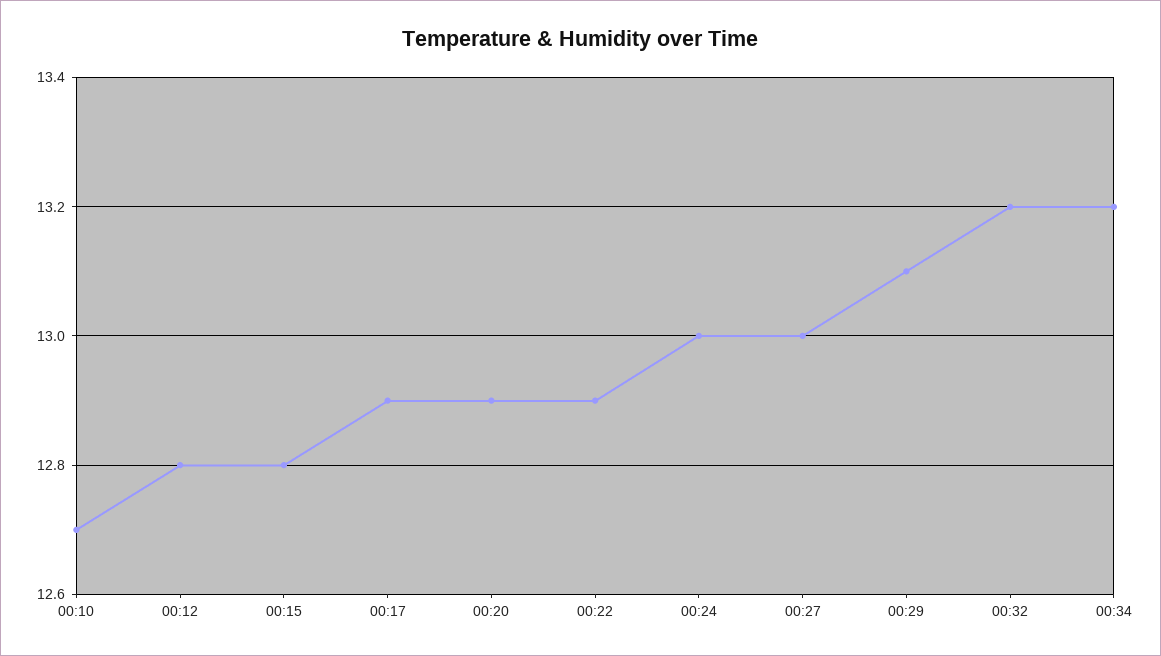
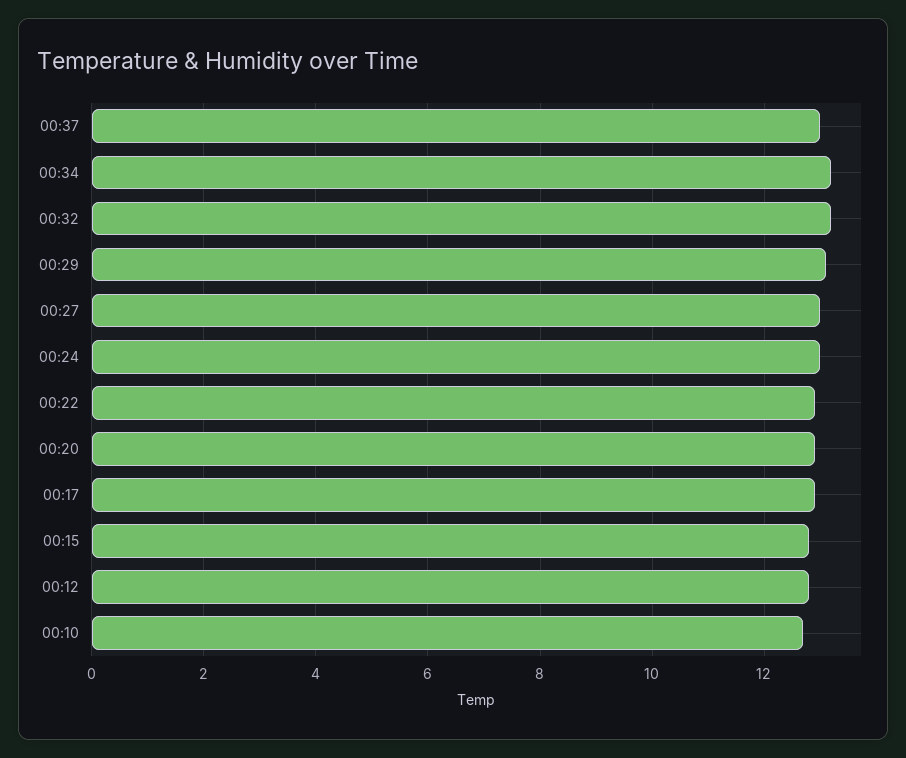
00:37: none -> 13

